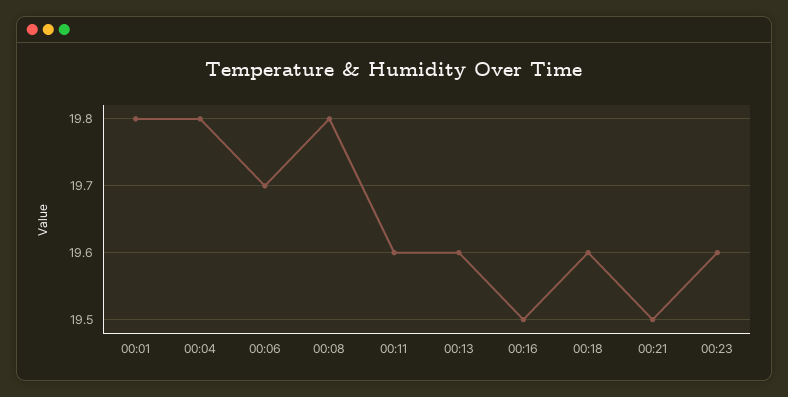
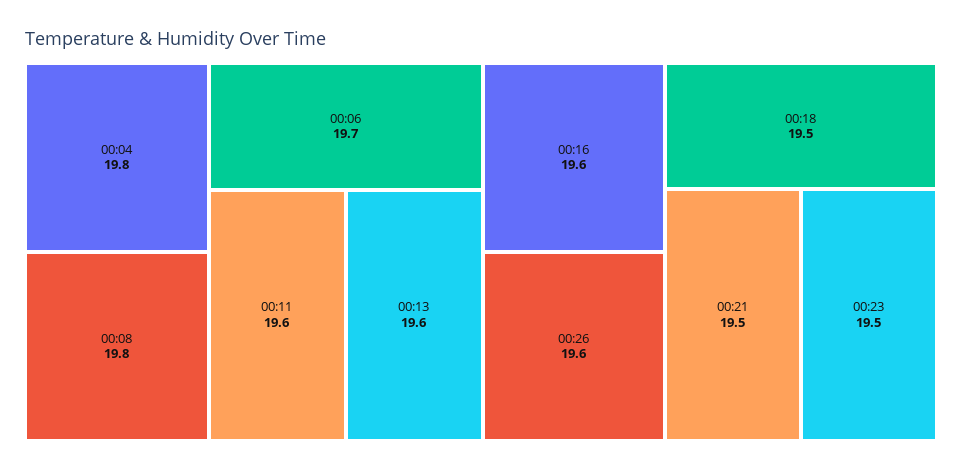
00:01: 19.8 -> none
00:16: 19.5 -> 19.6
00:18: 19.6 -> 19.5
00:23: 19.6 -> 19.5
00:26: none -> 19.6

